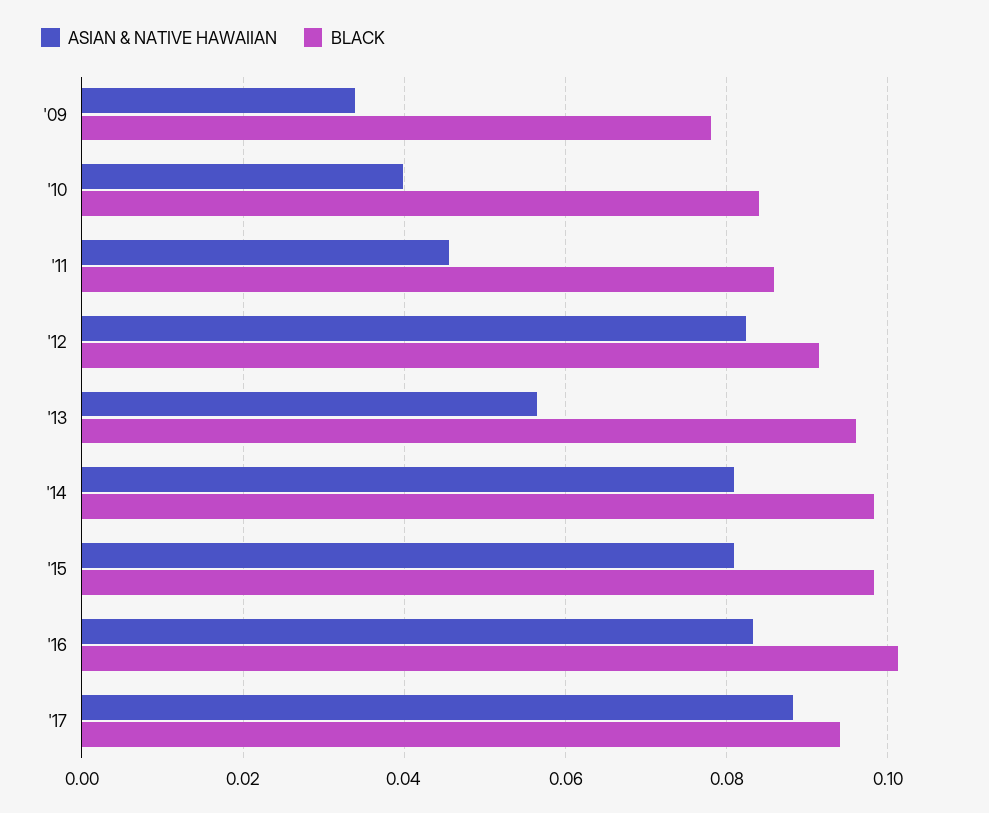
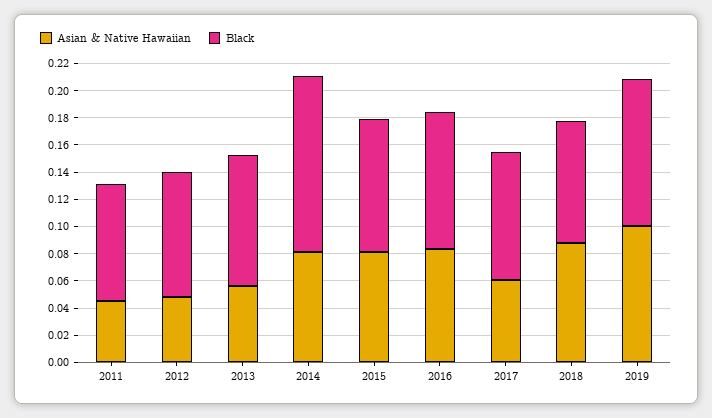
ASIAN & NATIVE HAWAIIAN, '09: 0.034 -> none
BLACK, '09: 0.078 -> none
ASIAN & NATIVE HAWAIIAN, '10: 0.04 -> none
BLACK, '10: 0.084 -> none
ASIAN & NATIVE HAWAIIAN, '12: 0.082 -> 0.05
BLACK, '14: 0.098 -> 0.13
ASIAN & NATIVE HAWAIIAN, '17: 0.088 -> 0.06
ASIAN & NATIVE HAWAIIAN, 2018: none -> 0.09
BLACK, 2018: none -> 0.09
ASIAN & NATIVE HAWAIIAN, 2019: none -> 0.1
BLACK, 2019: none -> 0.11

